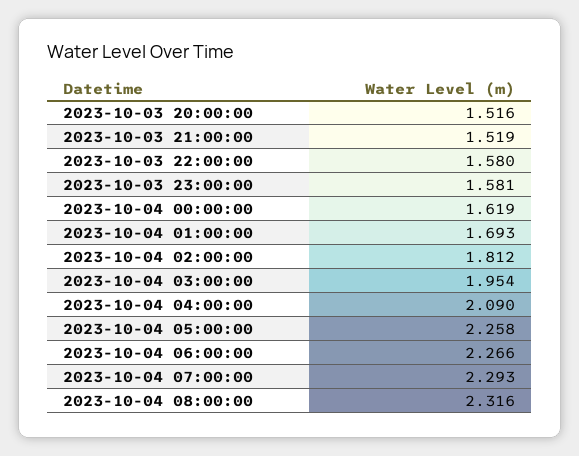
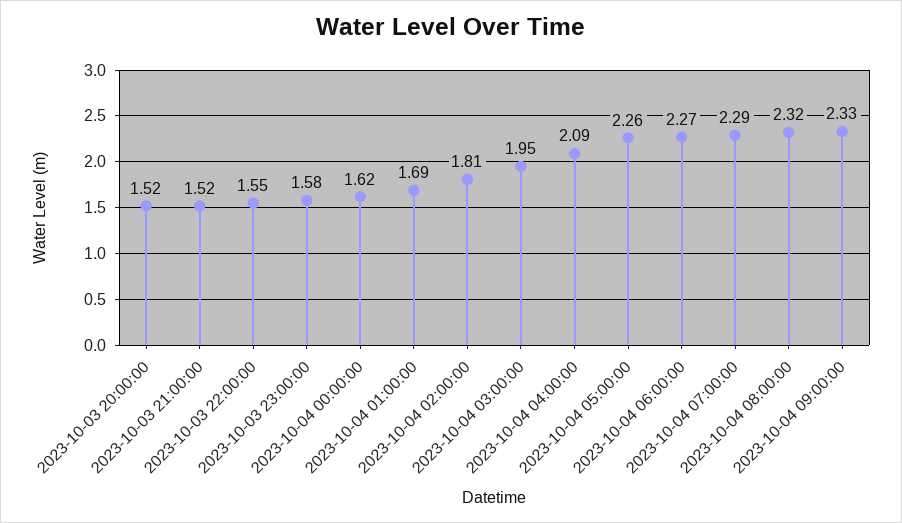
2023-10-03 22:00:00: 1.58 -> 1.55
2023-10-04 09:00:00: none -> 2.33

